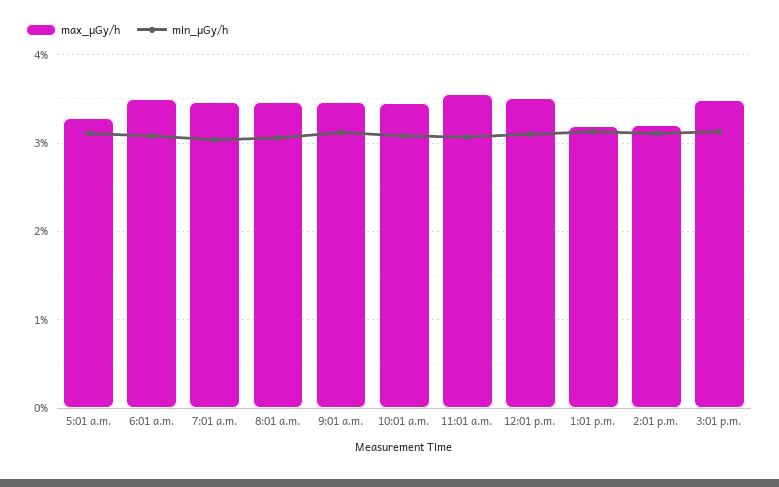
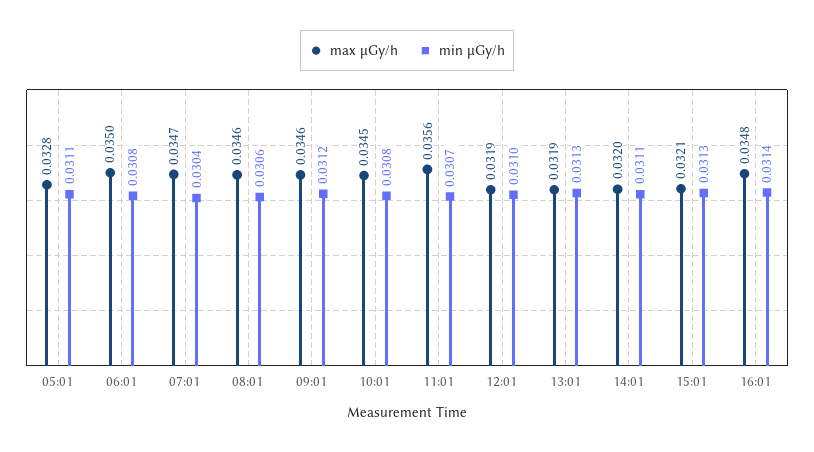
max_μGy/h, 12:01 p.m.: 0.035 -> 0.0319
max_μGy/h, 3:01 p.m.: 0.035 -> 0.0321
max_μGy/h, 16:01: none -> 0.0348
min_μGy/h, 16:01: none -> 0.0314

